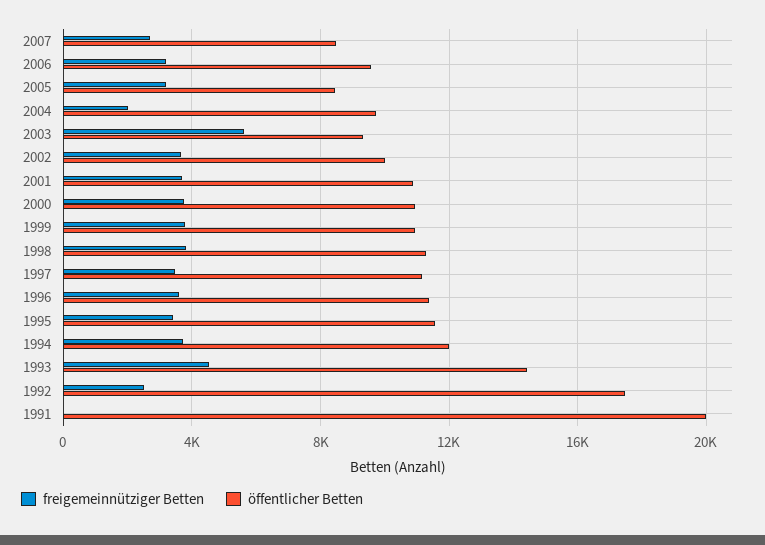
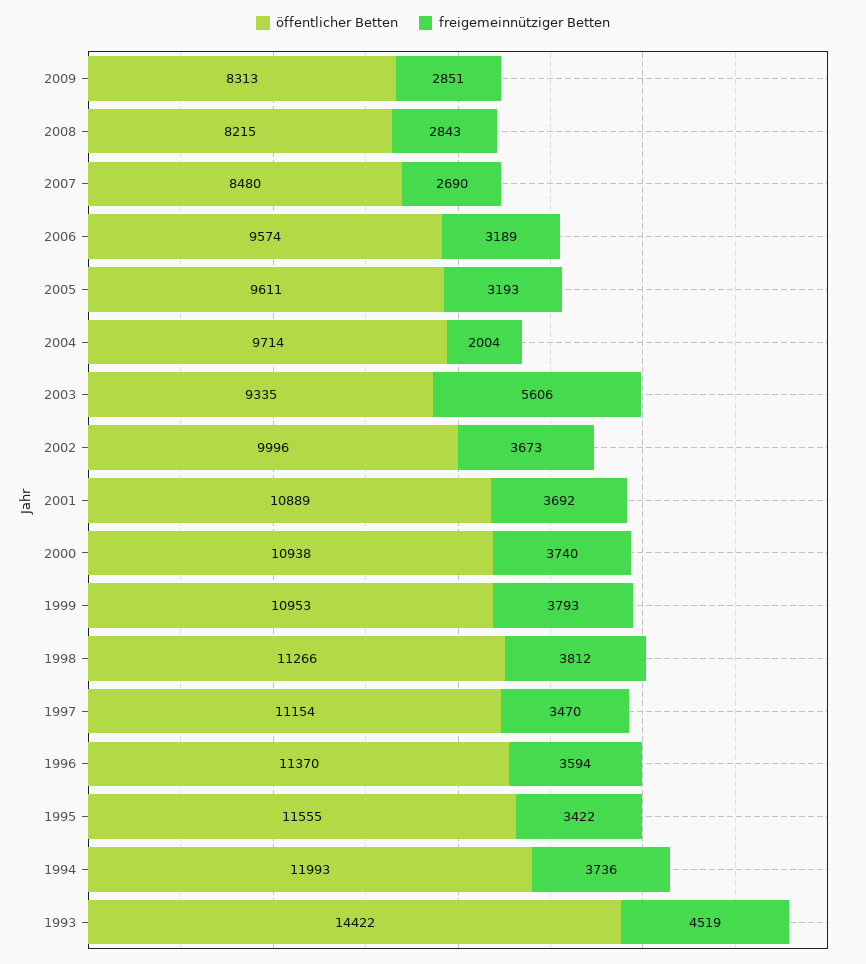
öffentlicher Betten, 2005: 8500 -> 9611
freigemeinnütziger Betten, 1992: 2500 -> none
öffentlicher Betten, 1992: 17500 -> none
freigemeinnütziger Betten, 1991: 0 -> none
öffentlicher Betten, 1991: 20000 -> none
öffentlicher Betten, 2009: none -> 8313
freigemeinnütziger Betten, 2009: none -> 2851
öffentlicher Betten, 2008: none -> 8215
freigemeinnütziger Betten, 2008: none -> 2843

